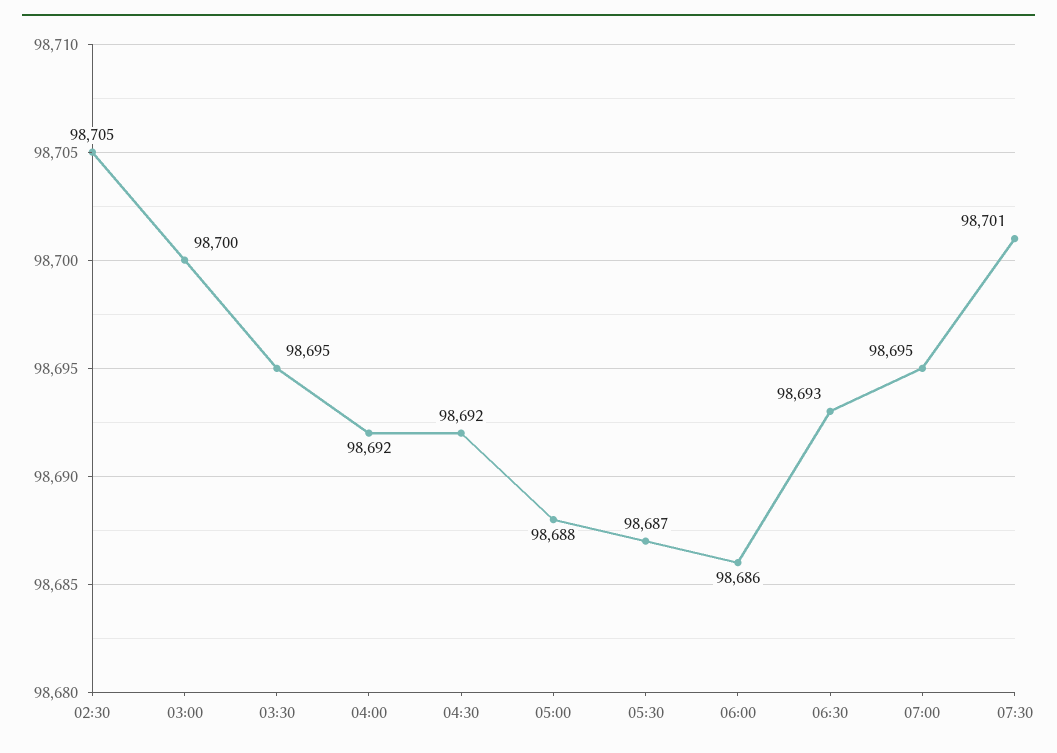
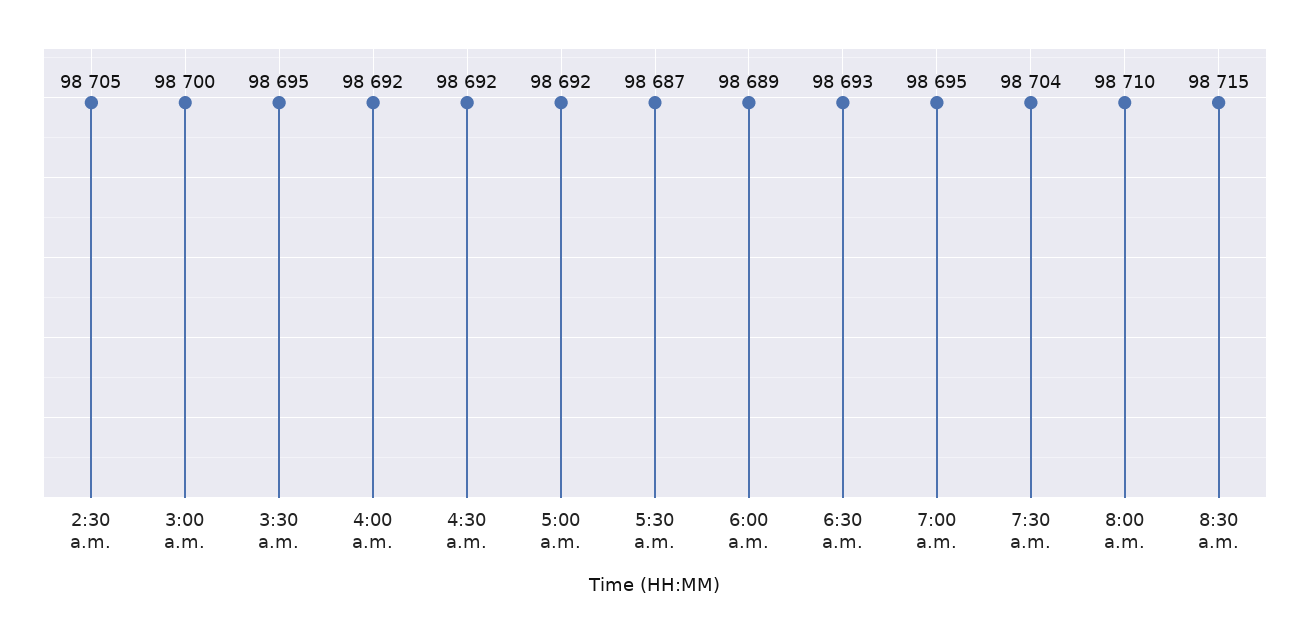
05:00: 98688 -> 98692
06:00: 98686 -> 98689
07:30: 98701 -> 98704
8:00 a.m.: none -> 98710
8:30 a.m.: none -> 98715

